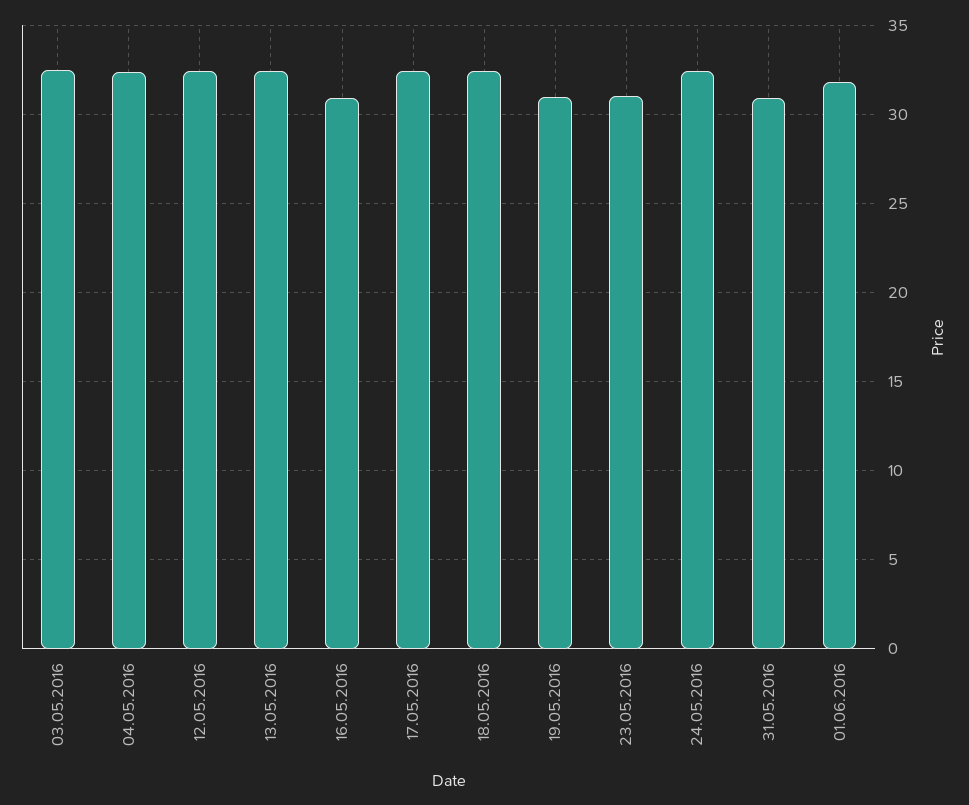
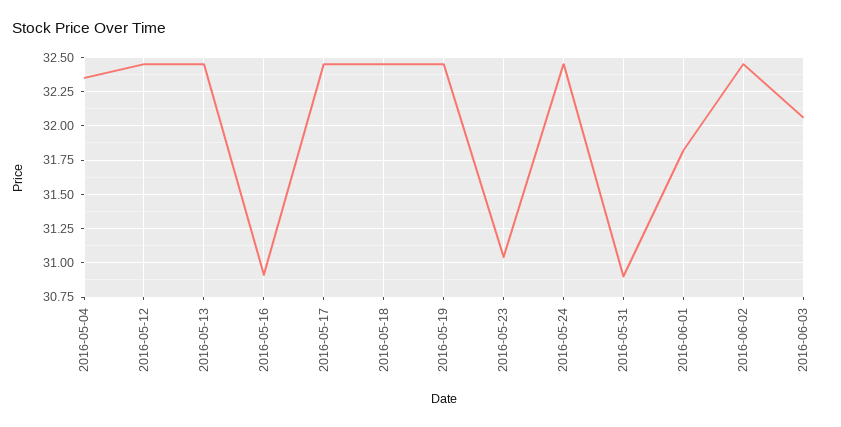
03.05.2016: 32.5 -> none
19.05.2016: 31 -> 32.45
2016-06-02: none -> 32.45
2016-06-03: none -> 32.05

